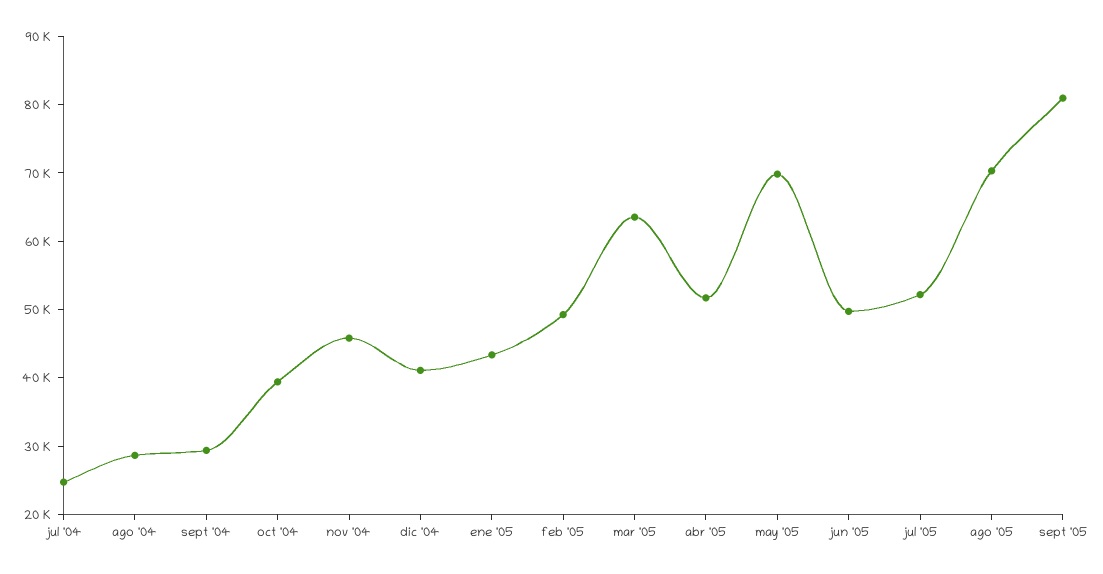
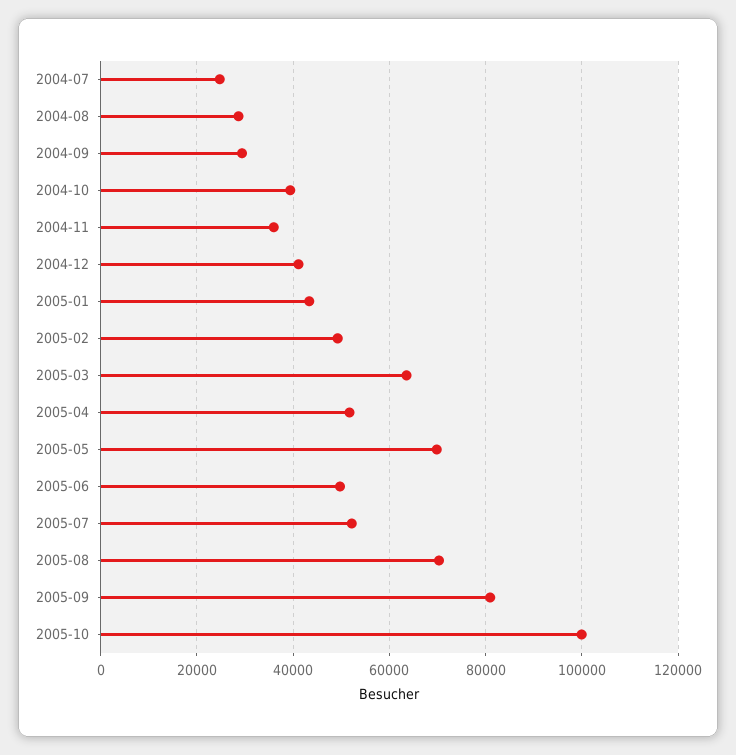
nov '04: 46000 -> 36000
2005-10: none -> 100000

